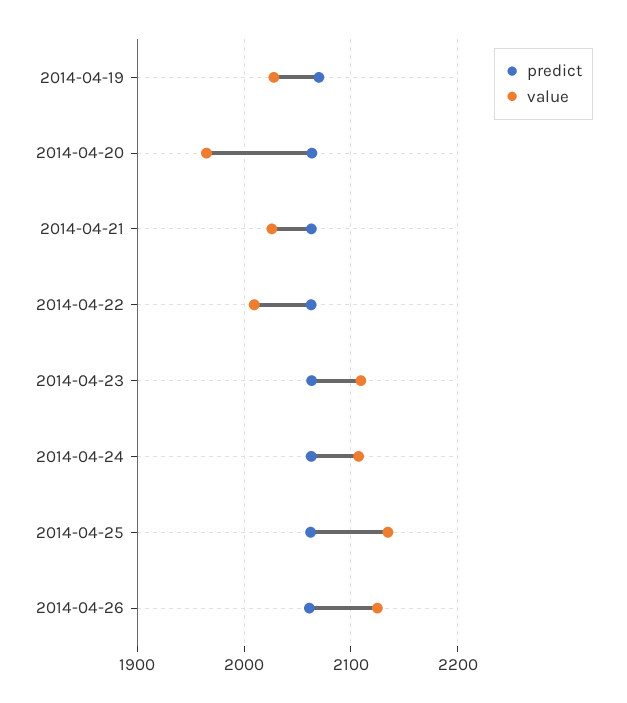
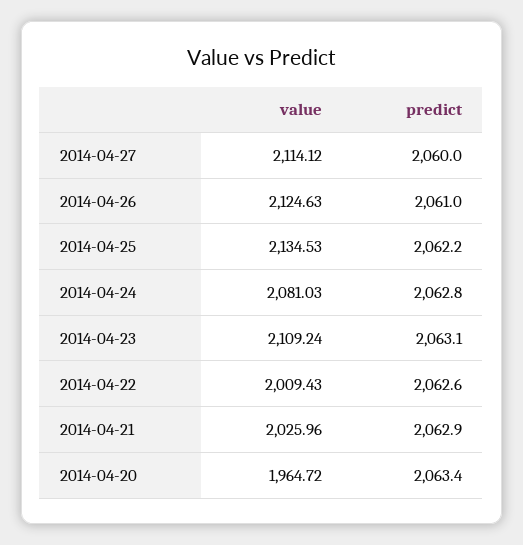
predict, 2014-04-19: 2070 -> none
value, 2014-04-19: 2030 -> none
value, 2014-04-24: 2110 -> 2081.03
value, 2014-04-27: none -> 2114.12
predict, 2014-04-27: none -> 2060

